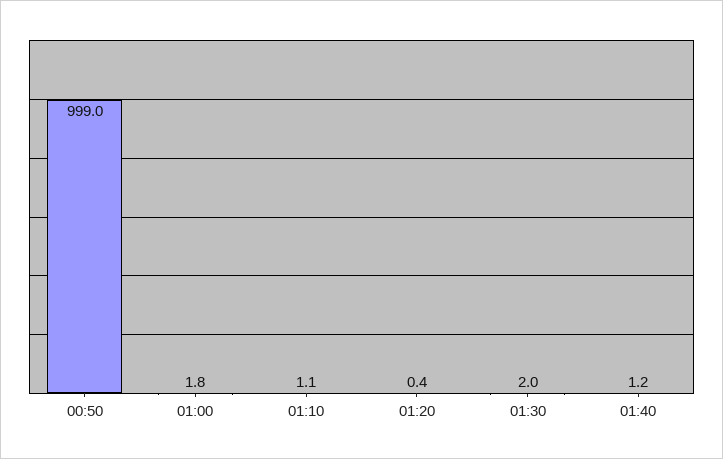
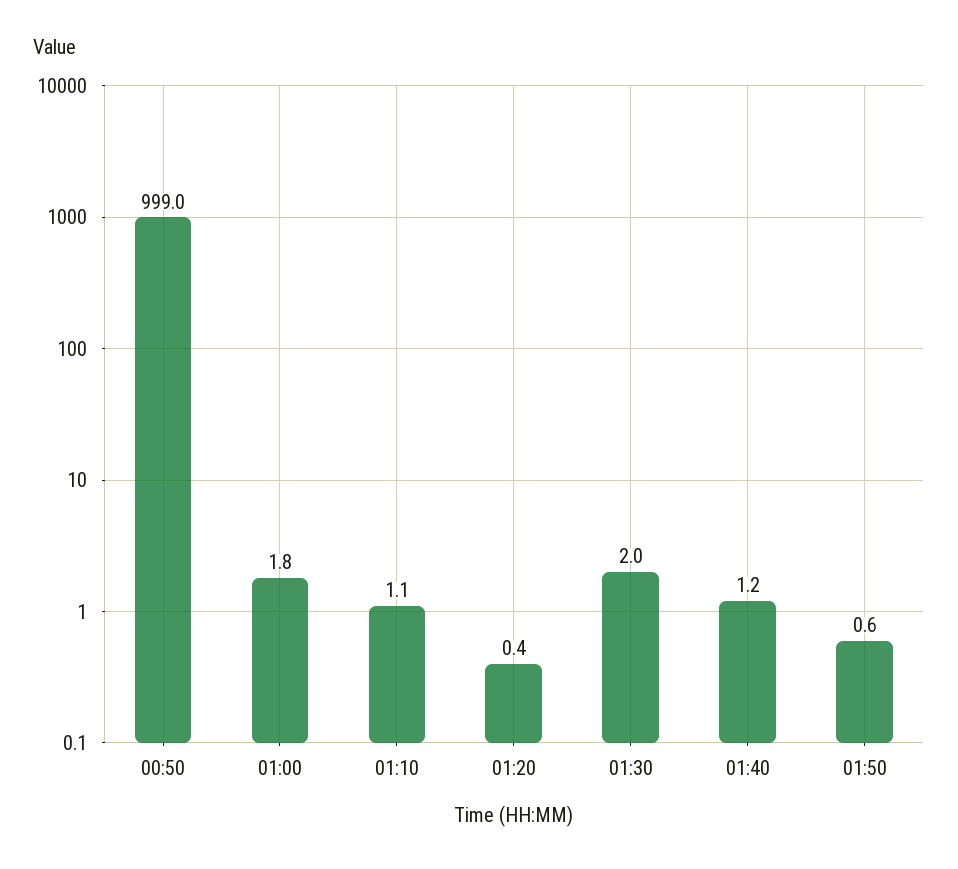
01:50: none -> 0.6

